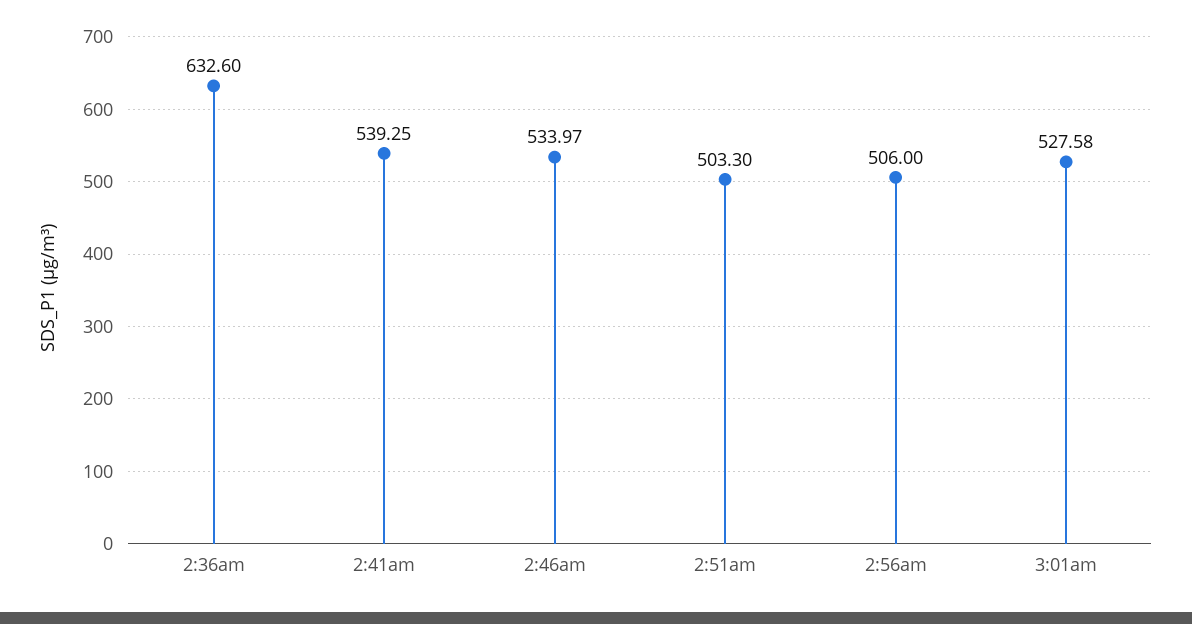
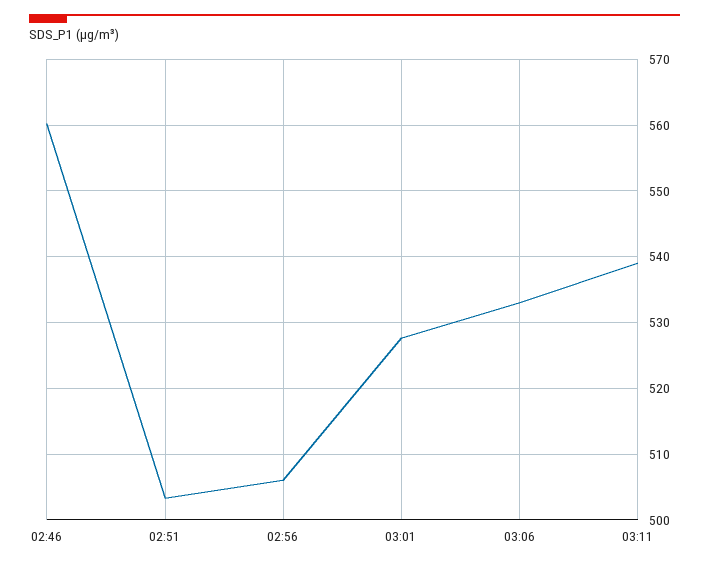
2:36am: 632.6 -> none
2:41am: 539.25 -> none
2:46am: 533.97 -> 560
03:06: none -> 533
03:11: none -> 539

